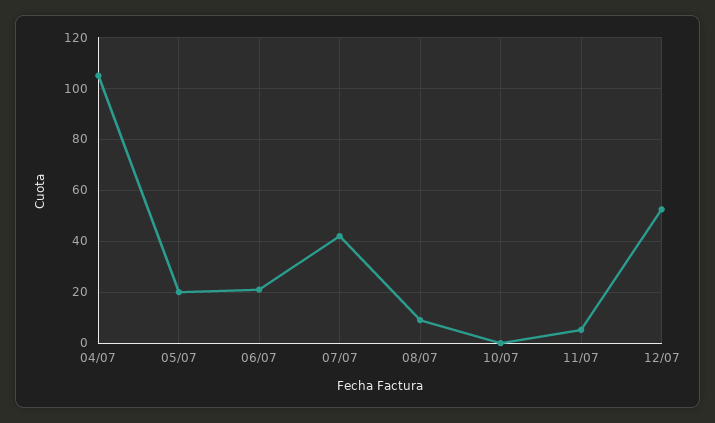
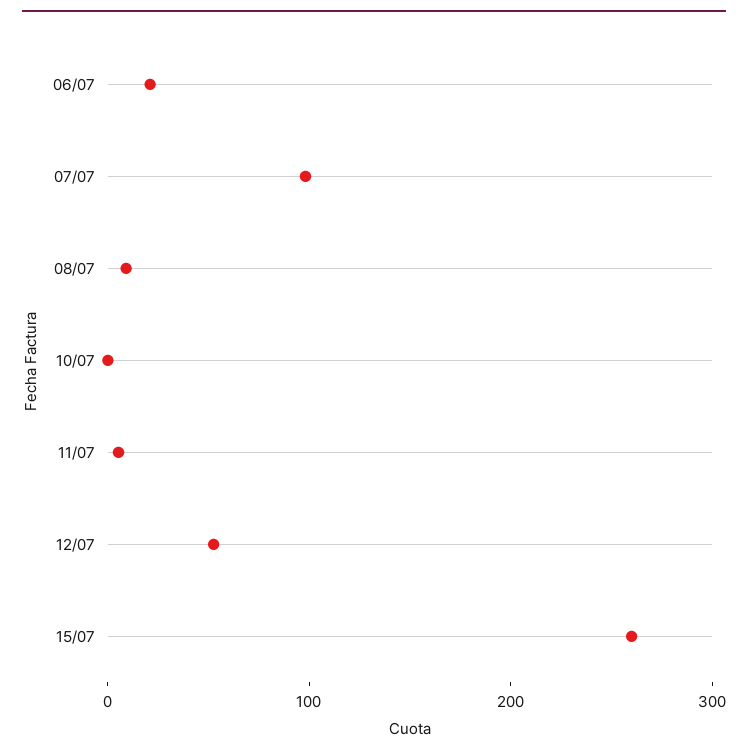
04/07: 105 -> none
05/07: 20 -> none
07/07: 42.5 -> 100
15/07: none -> 260

